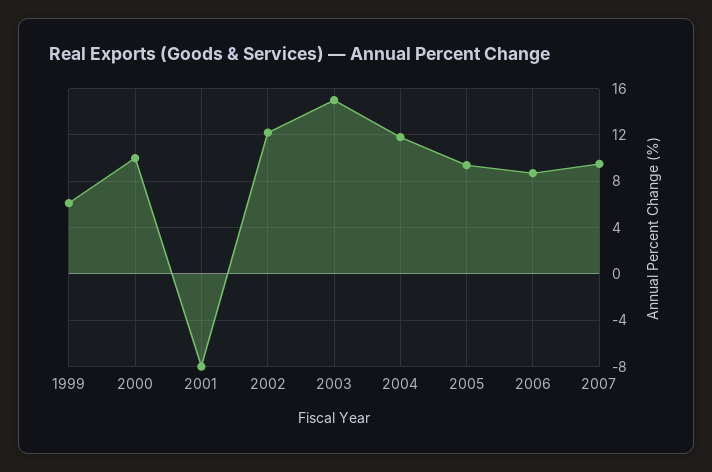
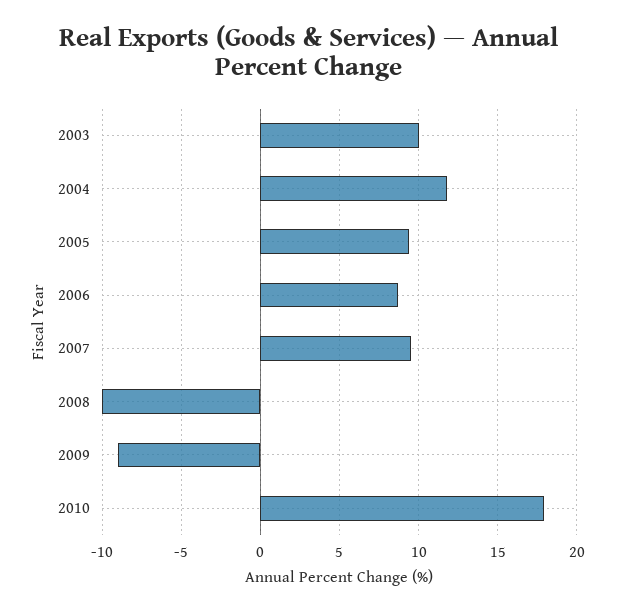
1999: 6 -> none
2000: 10 -> none
2001: -8 -> none
2002: 12 -> none
2003: 15 -> 10
2008: none -> -10
2009: none -> -9
2010: none -> 18

